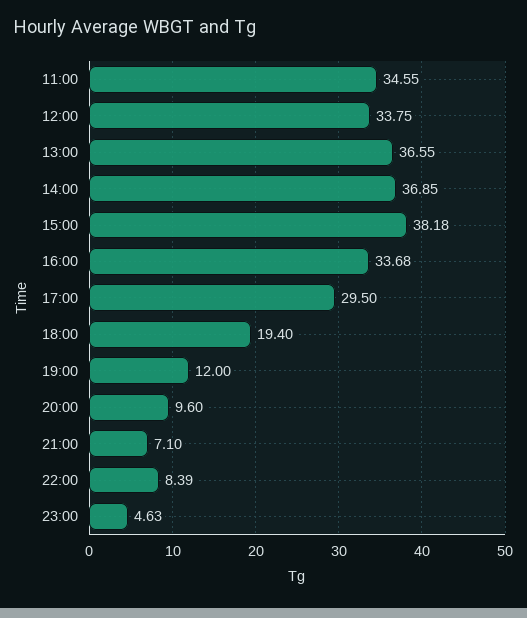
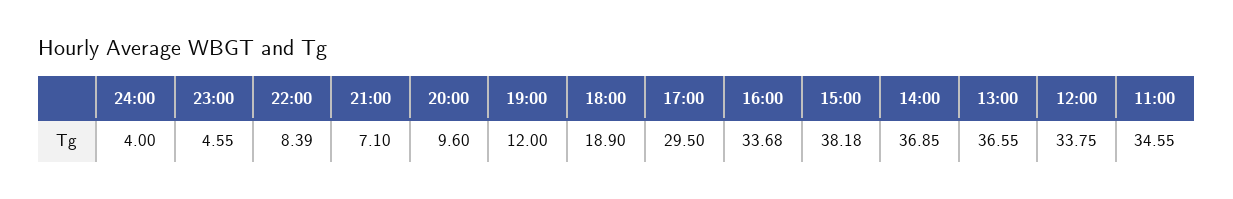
18:00: 19.4 -> 18.9
23:00: 4.63 -> 4.55
24:00: none -> 4

